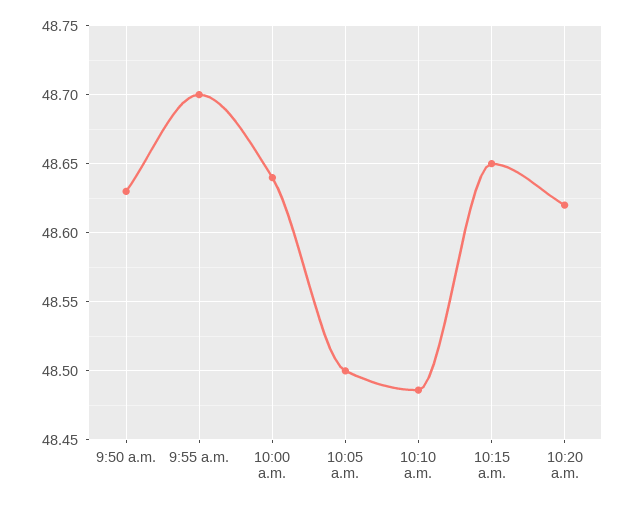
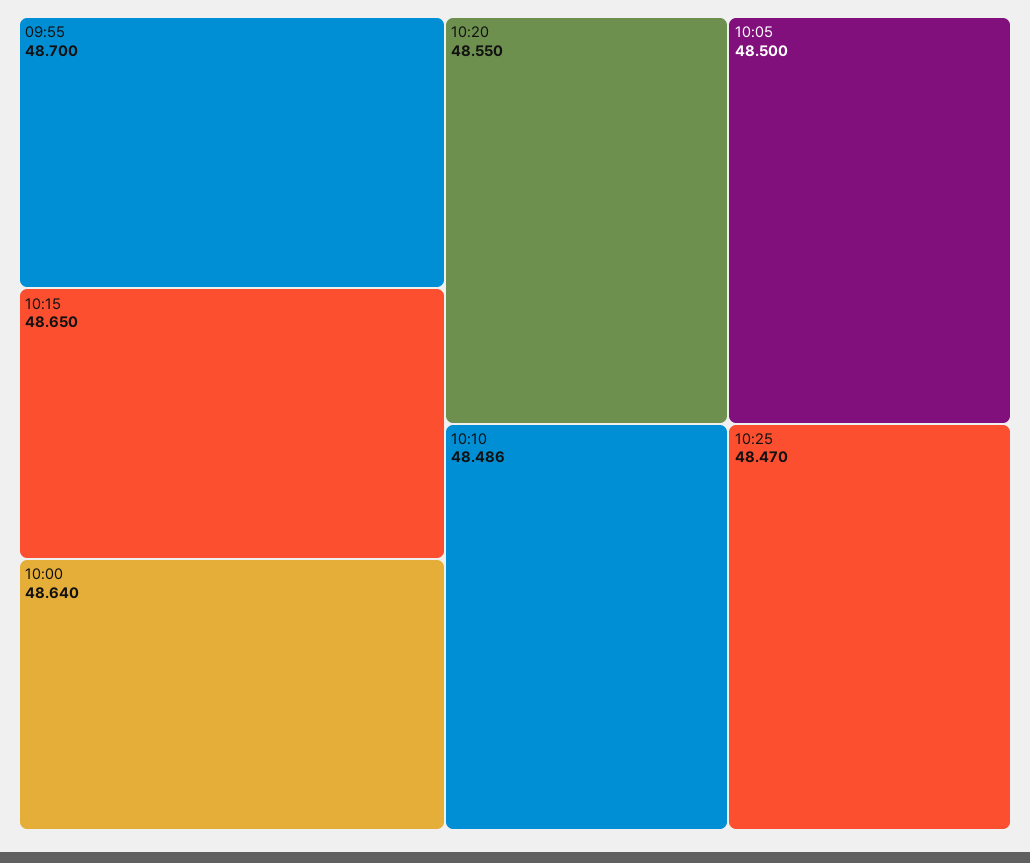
9:50 a.m.: 48.63 -> none
10:20 a.m.: 48.62 -> 48.55
10:25: none -> 48.47

